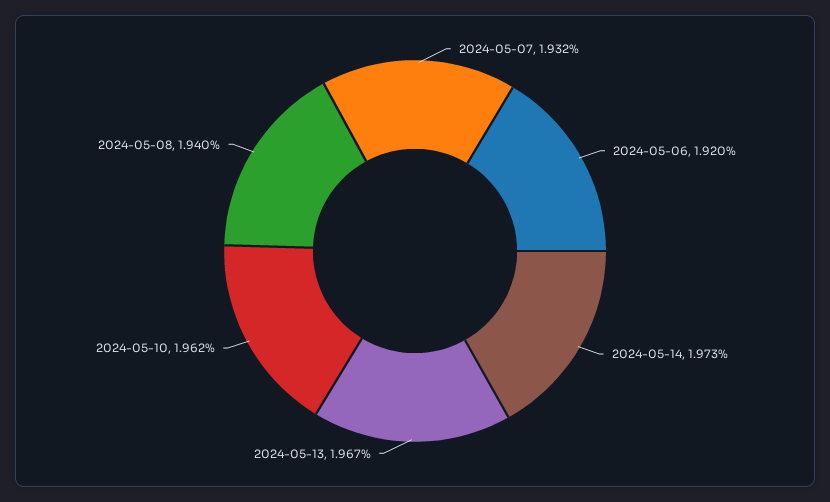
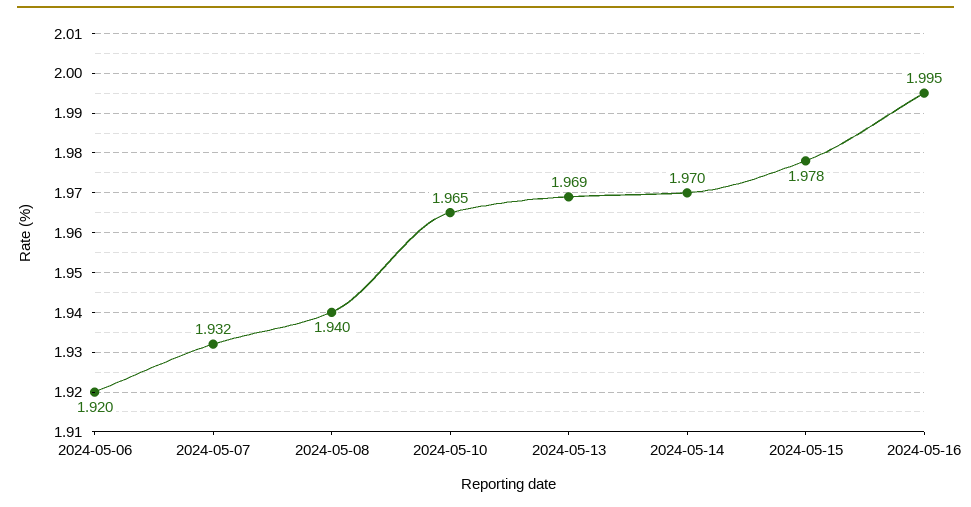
2024-05-14: 1.973 -> 1.97
2024-05-13: 1.967 -> 1.969
2024-05-10: 1.962 -> 1.965
2024-05-15: none -> 1.978
2024-05-16: none -> 1.995

